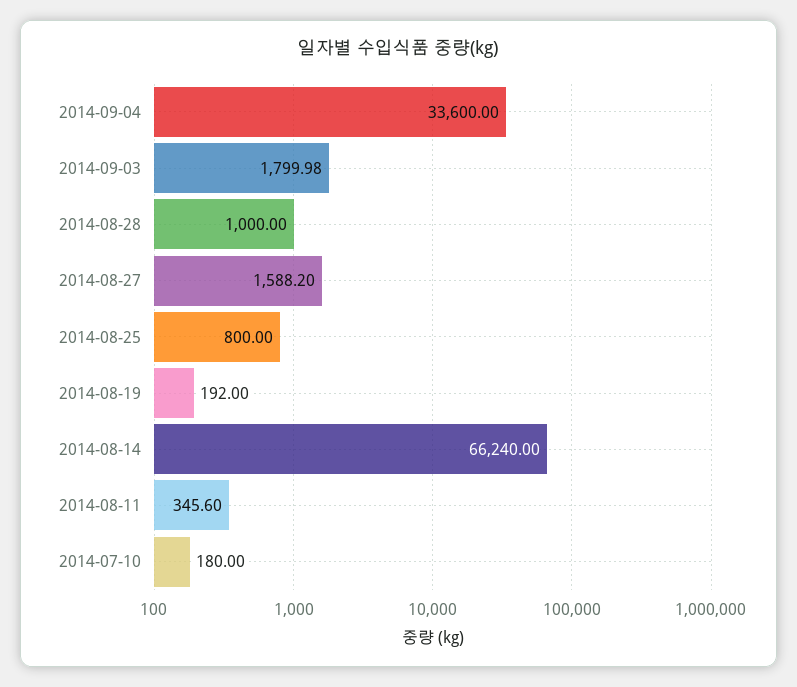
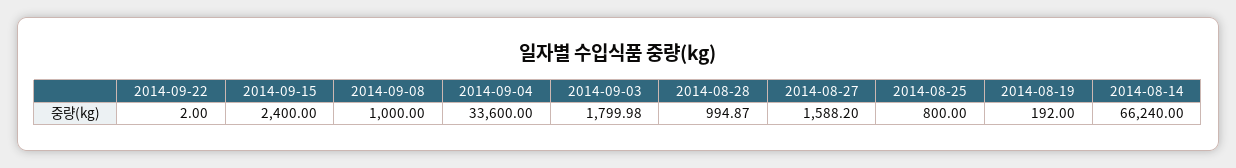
2014-08-28: 1000 -> 994.87
2014-08-11: 345.6 -> none
2014-07-10: 180 -> none
2014-09-22: none -> 2
2014-09-15: none -> 2400
2014-09-08: none -> 1000

